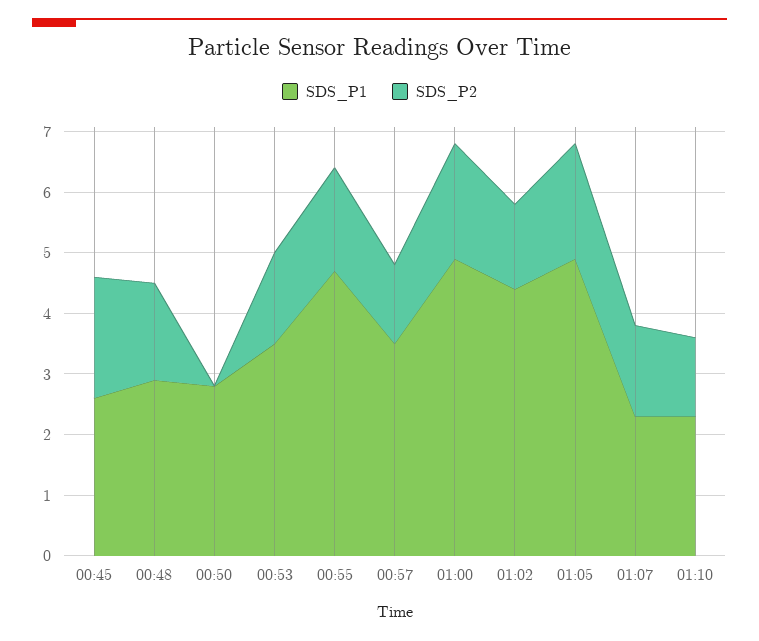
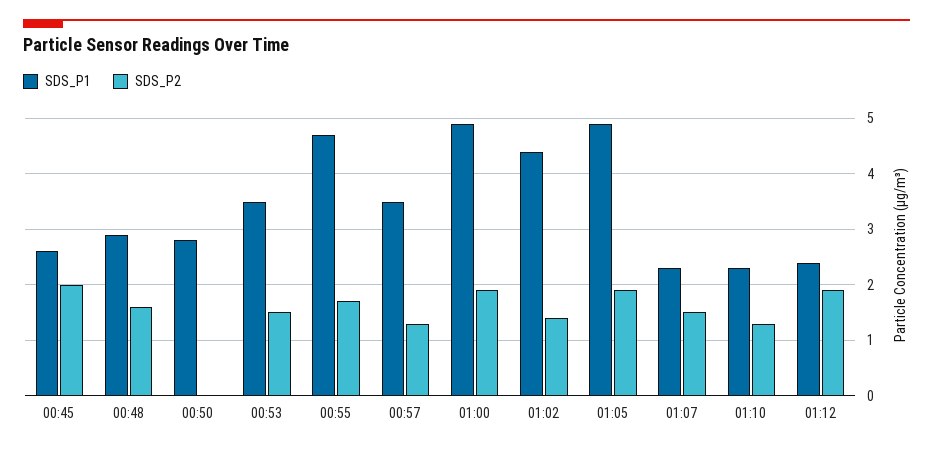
SDS_P1, 01:12: none -> 2.5
SDS_P2, 01:12: none -> 2

